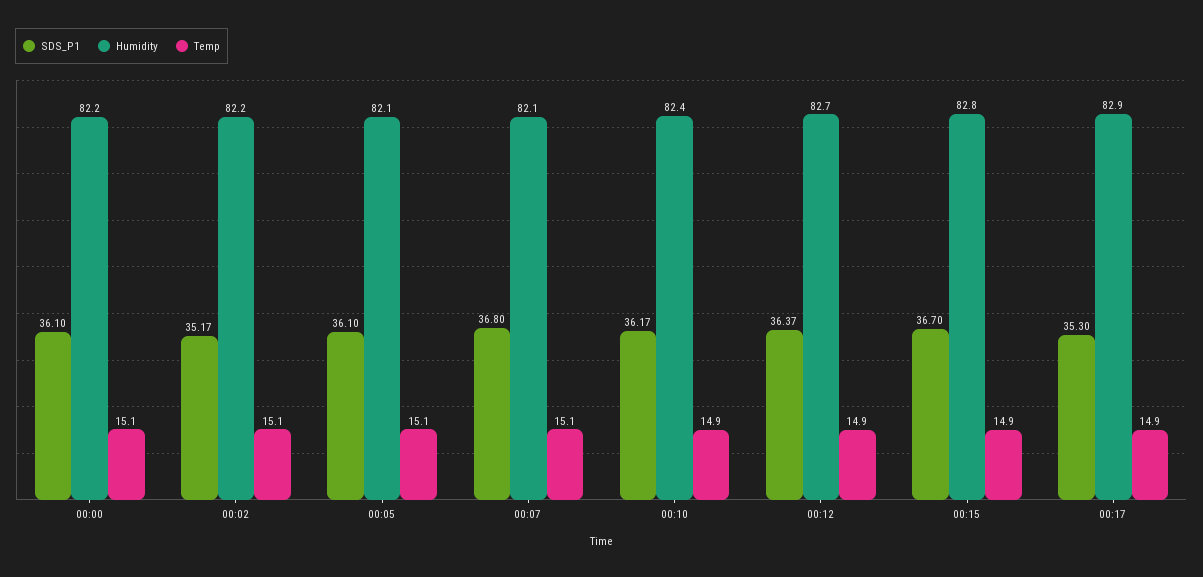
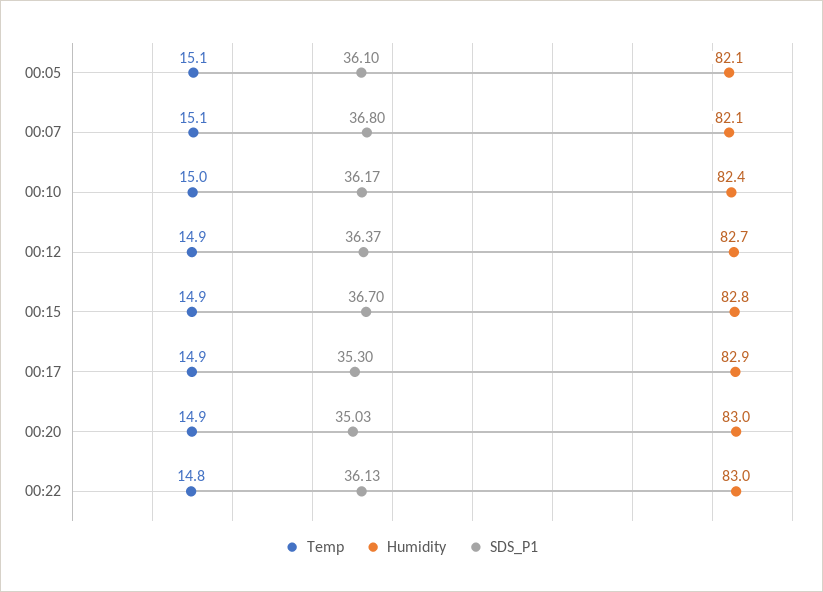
SDS_P1, 00:00: 36.1 -> none
Humidity, 00:00: 82.2 -> none
Temp, 00:00: 15.1 -> none
SDS_P1, 00:02: 35.17 -> none
Humidity, 00:02: 82.2 -> none
Temp, 00:02: 15.1 -> none
Temp, 00:10: 14.9 -> 15
Temp, 00:20: none -> 14.9
Humidity, 00:20: none -> 83
SDS_P1, 00:20: none -> 35.03
Temp, 00:22: none -> 14.8
Humidity, 00:22: none -> 83
SDS_P1, 00:22: none -> 36.13

